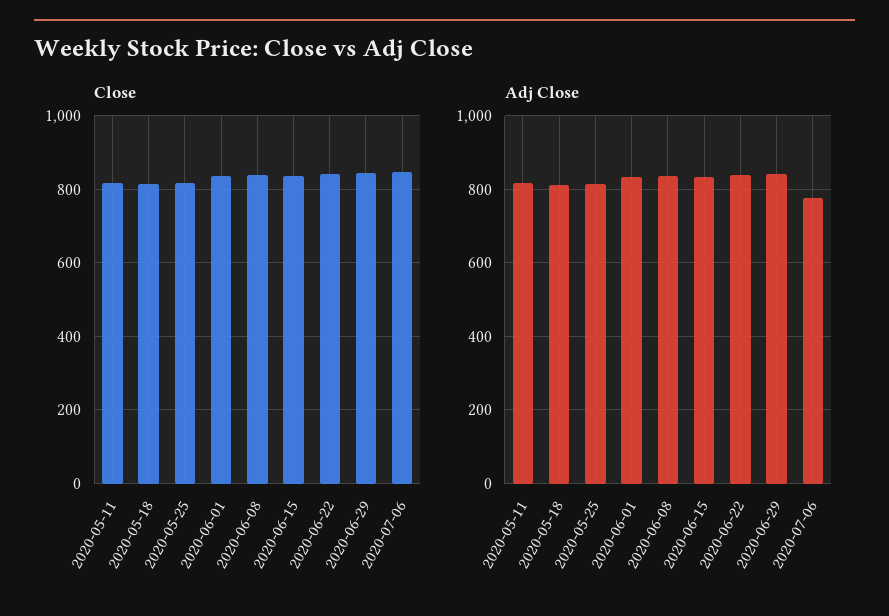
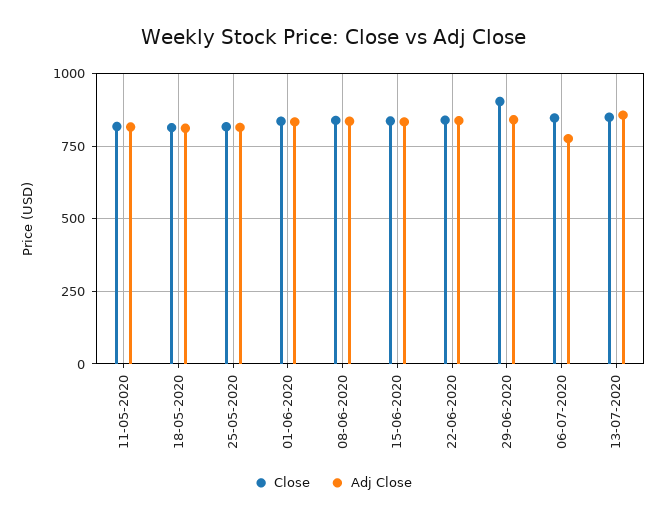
Close, 2020-06-29: 840 -> 900
Close, 13-07-2020: none -> 850
Adj Close, 13-07-2020: none -> 850

